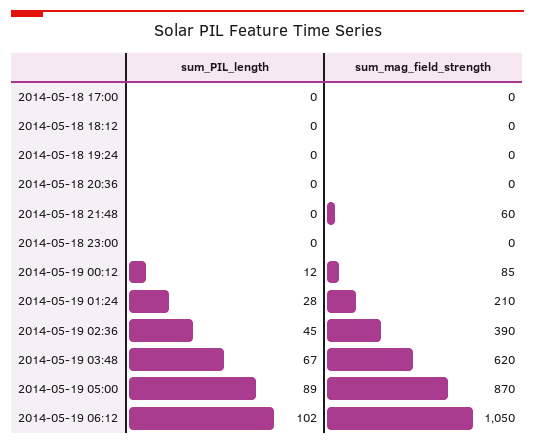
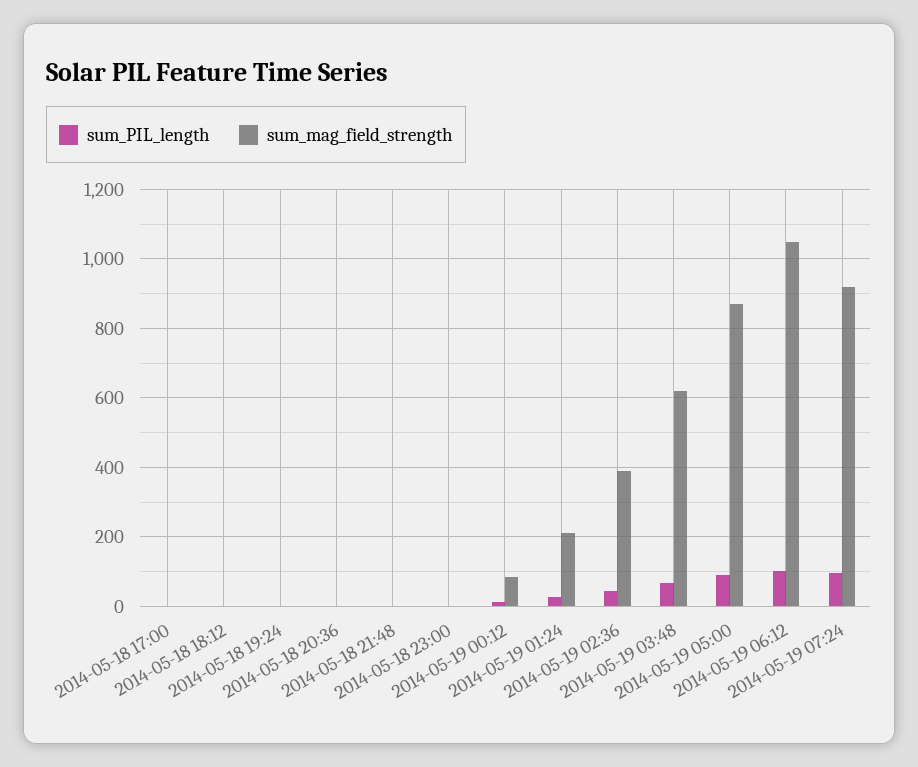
sum_mag_field_strength, 2014-05-18 21:48: 60 -> 0
sum_PIL_length, 2014-05-19 07:24: none -> 100
sum_mag_field_strength, 2014-05-19 07:24: none -> 920

